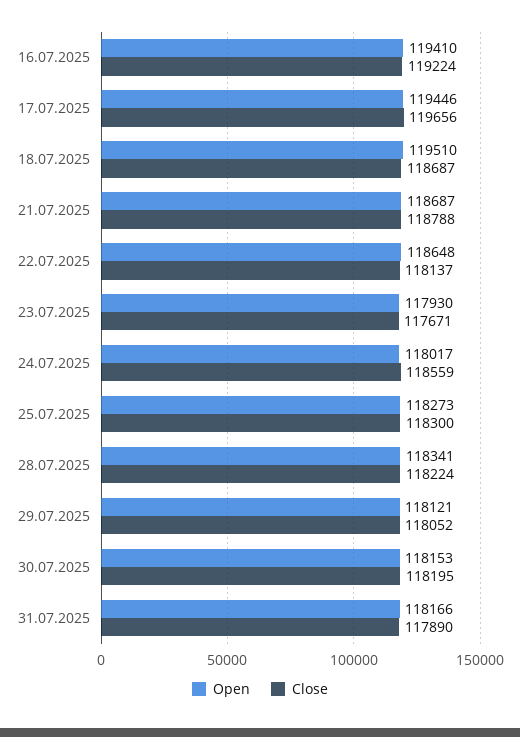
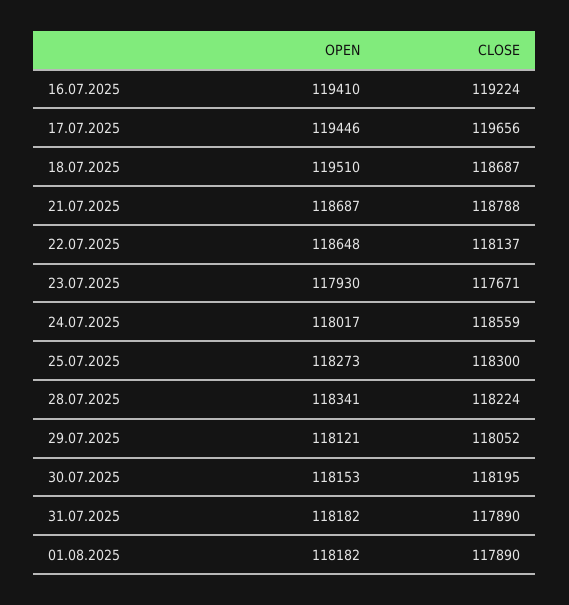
Open, 31.07.2025: 118166 -> 118182
Open, 01.08.2025: none -> 118182
Close, 01.08.2025: none -> 117890

